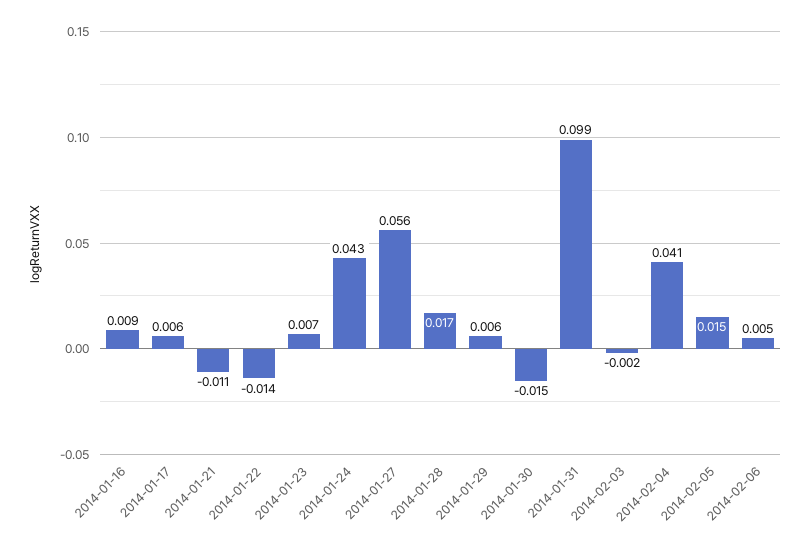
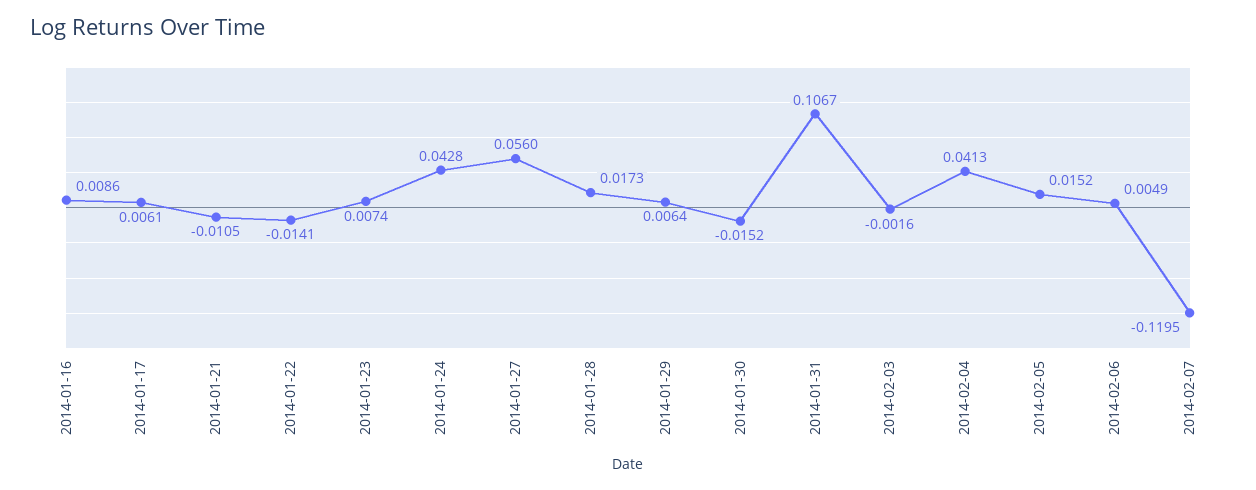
2014-01-31: 0.099 -> 0.1067
2014-02-07: none -> -0.1195

